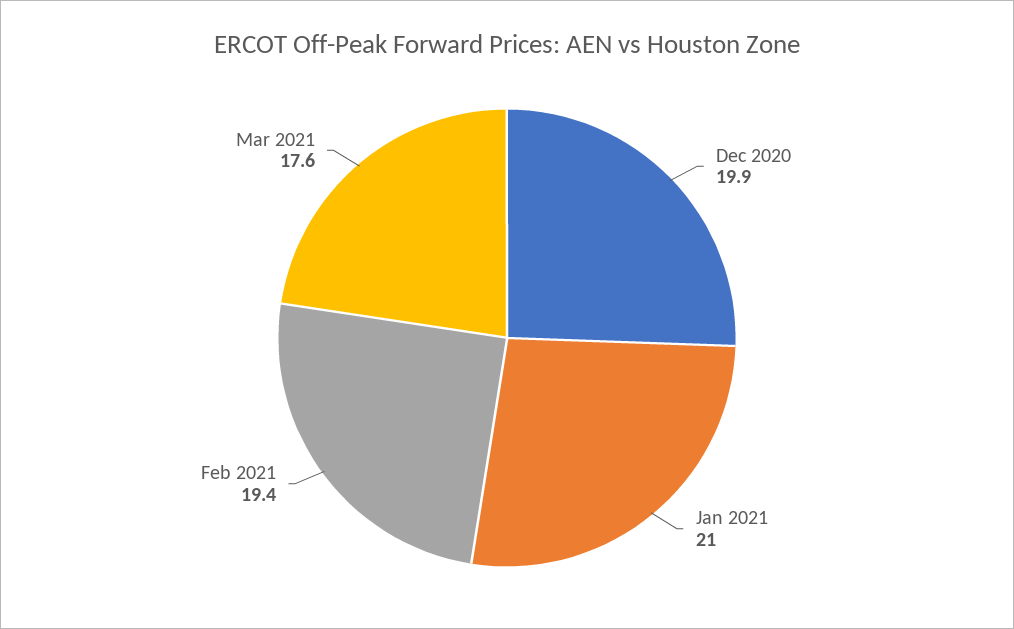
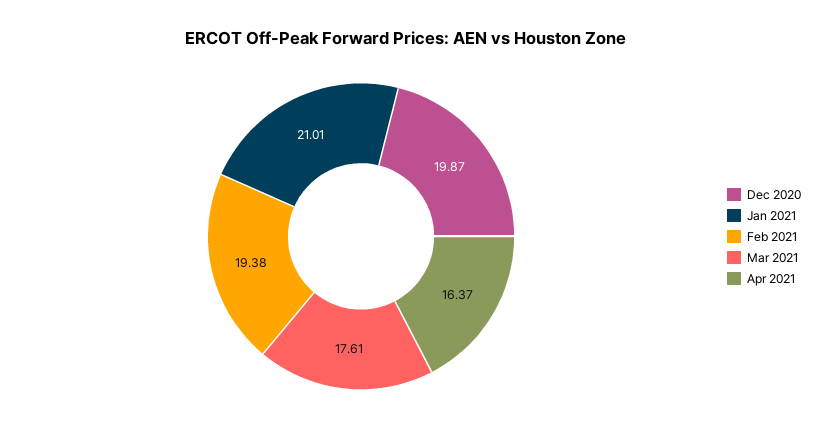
Apr 2021: none -> 16.37

